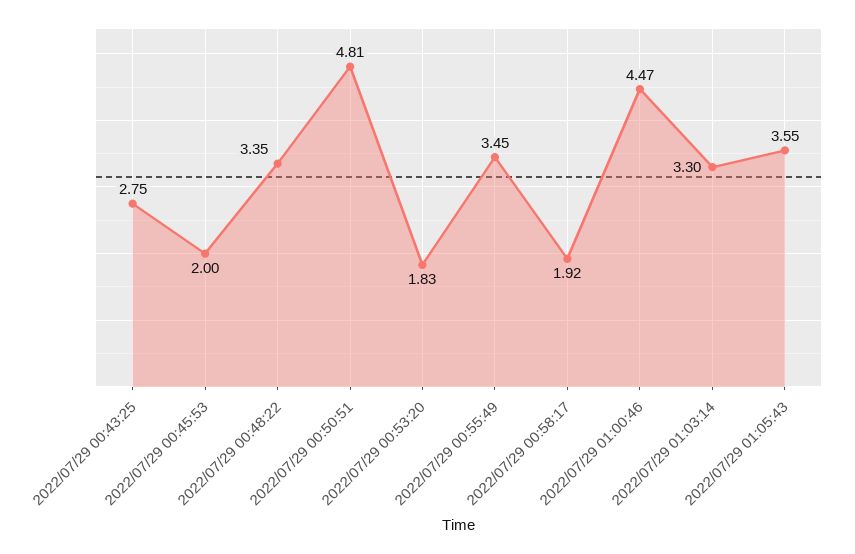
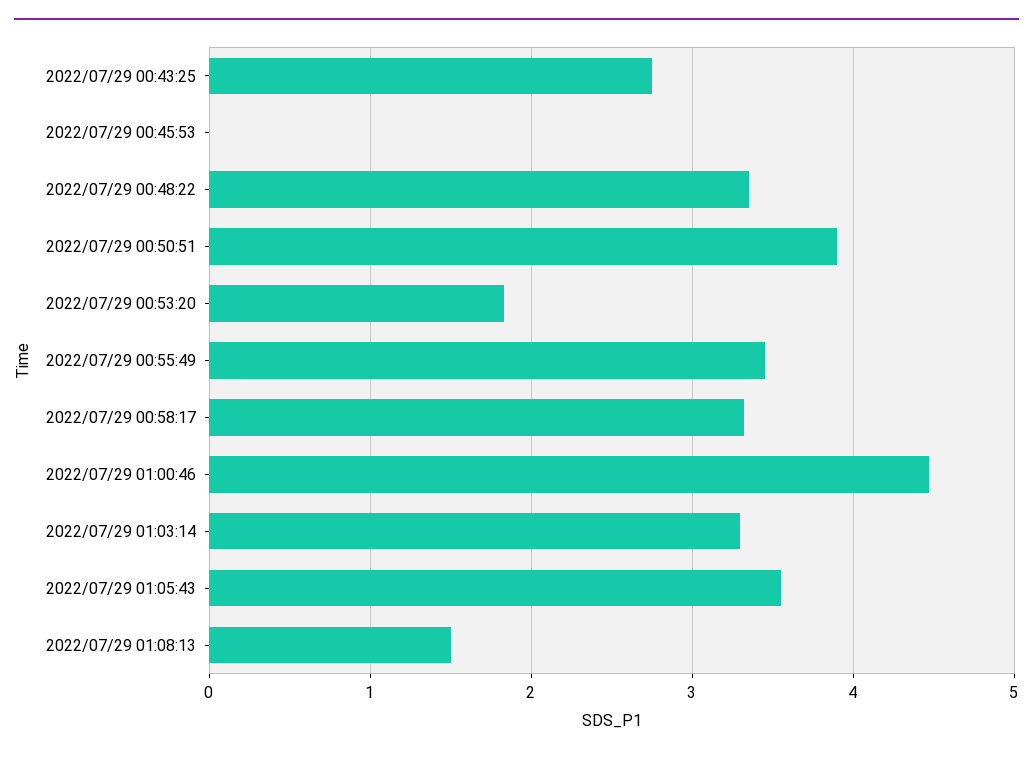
2022/07/29 00:45:53: 2 -> 0
2022/07/29 00:50:51: 4.81 -> 3.9
2022/07/29 00:58:17: 1.92 -> 3.3
2022/07/29 01:08:13: none -> 1.5

